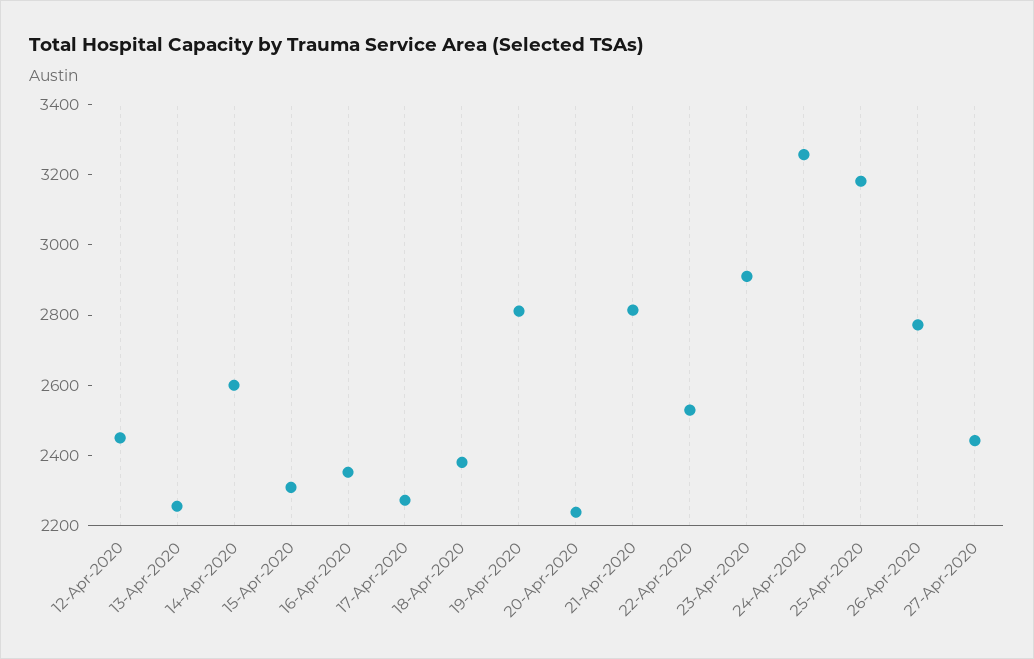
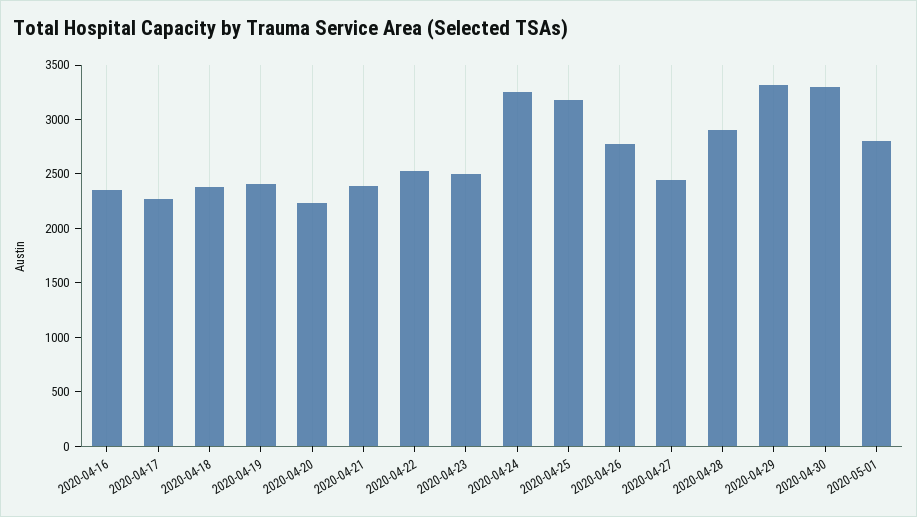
12-Apr-2020: 2450 -> none
13-Apr-2020: 2250 -> none
14-Apr-2020: 2600 -> none
15-Apr-2020: 2300 -> none
19-Apr-2020: 2800 -> 2400
21-Apr-2020: 2800 -> 2400
23-Apr-2020: 2900 -> 2500
2020-04-28: none -> 2900
2020-04-29: none -> 3300
2020-04-30: none -> 3300
2020-05-01: none -> 2800

